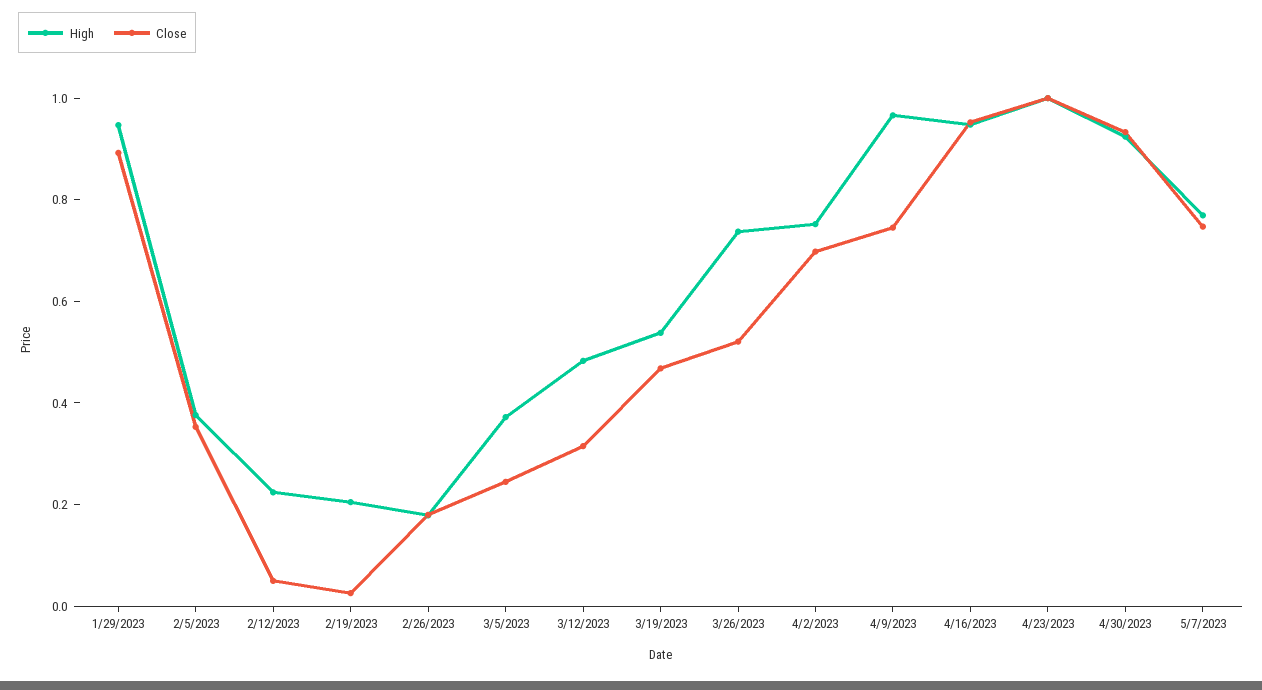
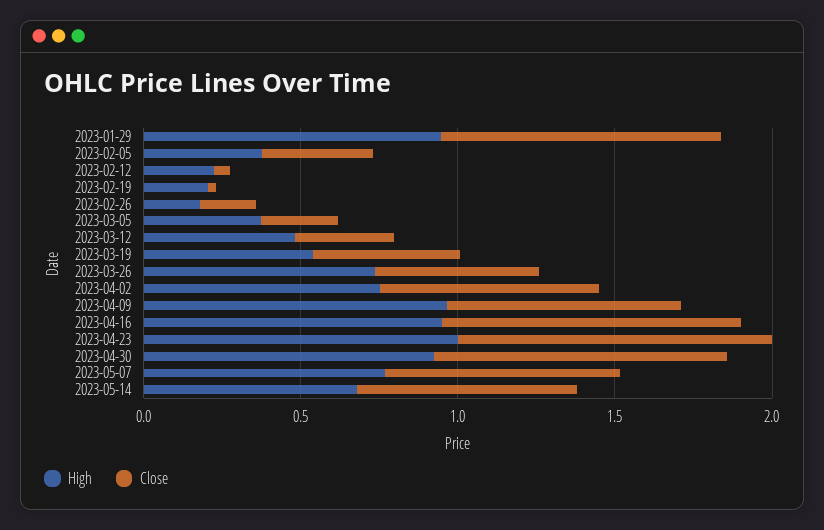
High, 2023-05-14: none -> 0.7
Close, 2023-05-14: none -> 0.7

